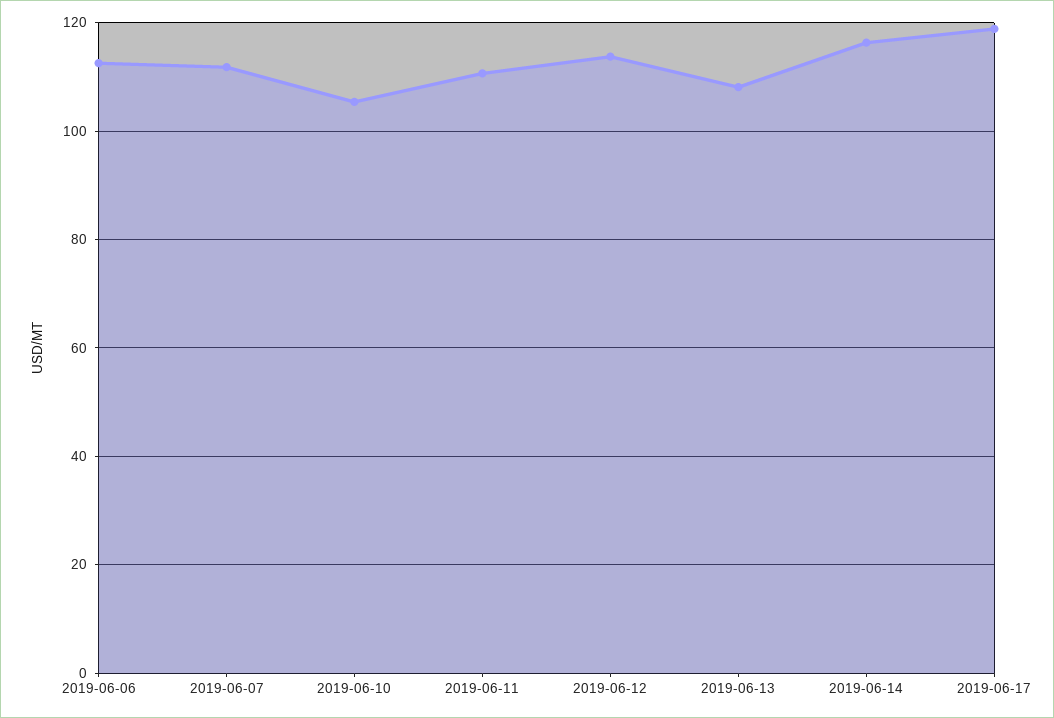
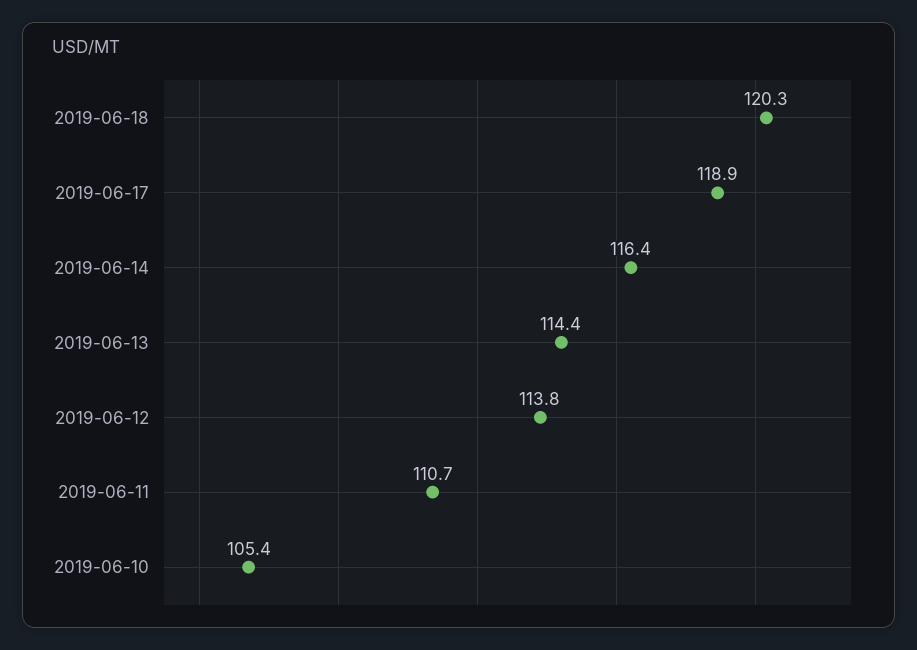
2019-06-06: 112 -> none
2019-06-07: 112 -> none
2019-06-13: 108 -> 114.4
2019-06-18: none -> 120.3

